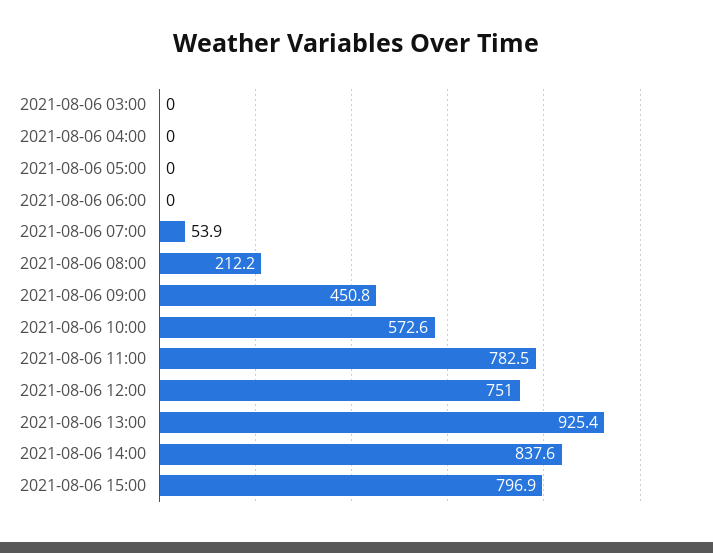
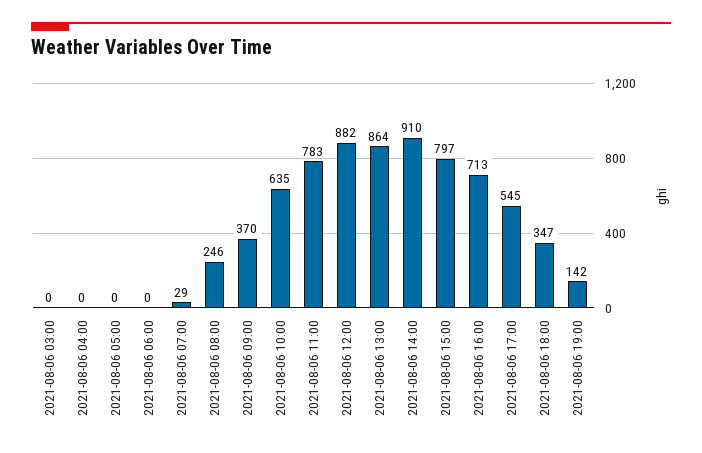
2021-08-06 07:00: 53.9 -> 29
2021-08-06 08:00: 212.2 -> 246
2021-08-06 09:00: 450.8 -> 370
2021-08-06 10:00: 572.6 -> 635
2021-08-06 12:00: 751 -> 882
2021-08-06 13:00: 925.4 -> 864
2021-08-06 14:00: 837.6 -> 910
2021-08-06 16:00: none -> 713
2021-08-06 17:00: none -> 545
2021-08-06 18:00: none -> 347
2021-08-06 19:00: none -> 142

